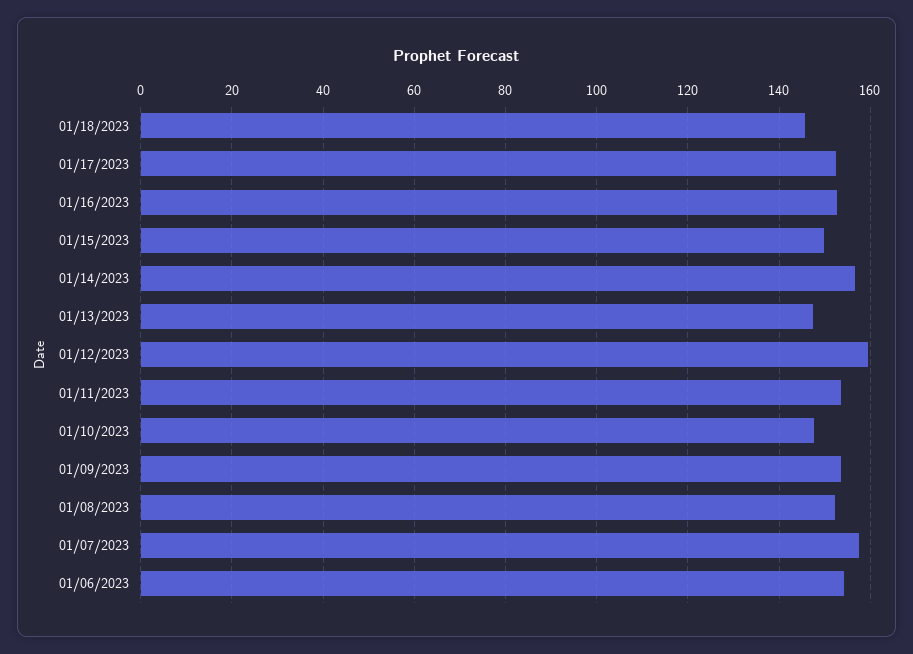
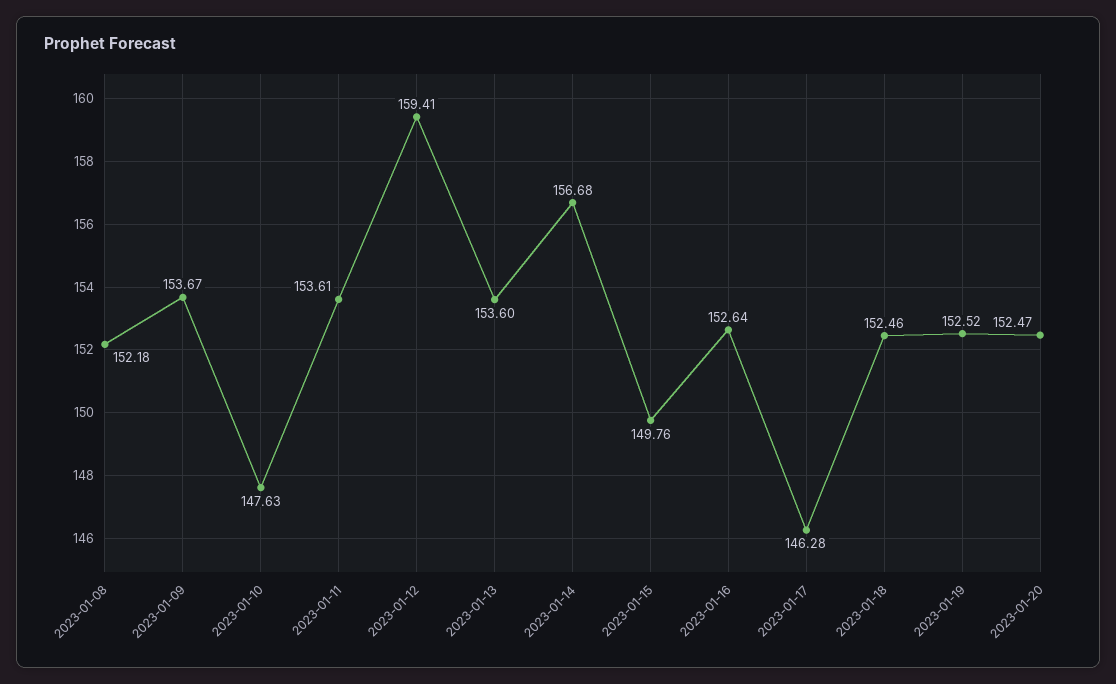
01/18/2023: 146 -> 152.46
01/17/2023: 152 -> 146.28
01/13/2023: 148 -> 153.6
01/07/2023: 158 -> none
01/06/2023: 154 -> none
2023-01-19: none -> 152.52
2023-01-20: none -> 152.47

